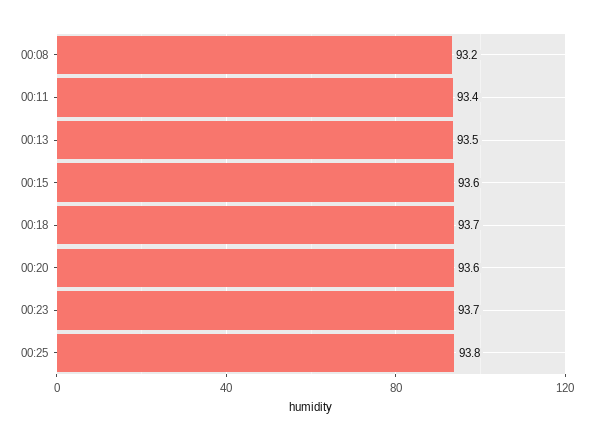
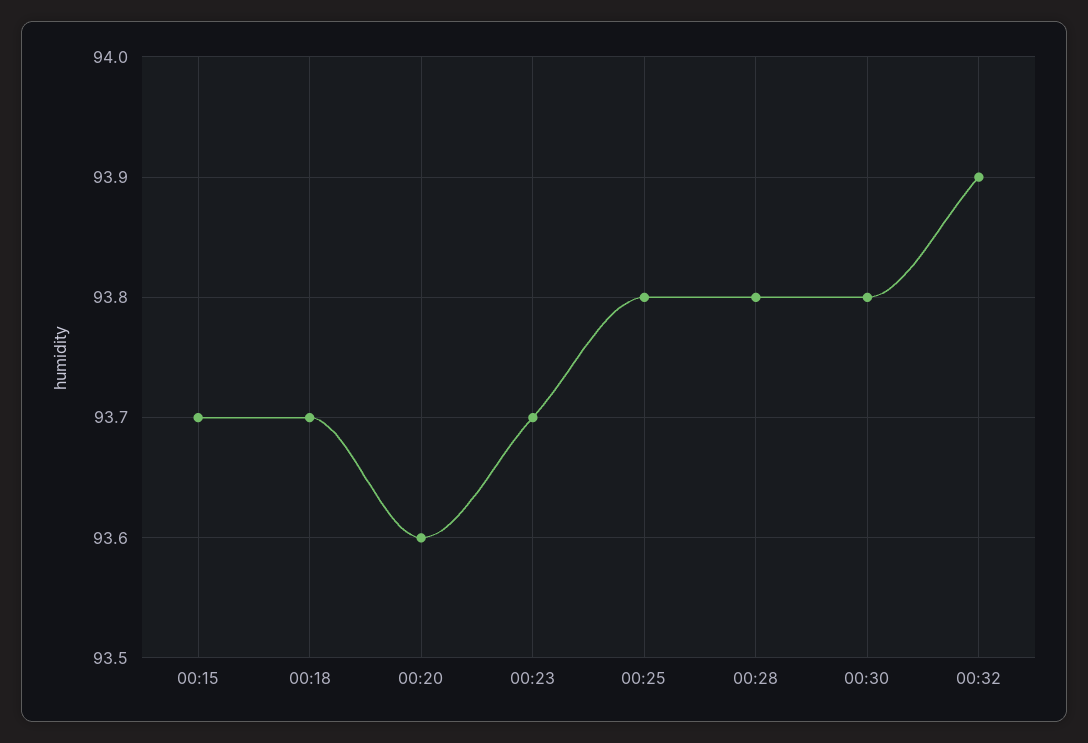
00:08: 93.2 -> none
00:11: 93.4 -> none
00:13: 93.5 -> none
00:15: 93.6 -> 93.7
00:28: none -> 93.8
00:30: none -> 93.8
00:32: none -> 93.9

